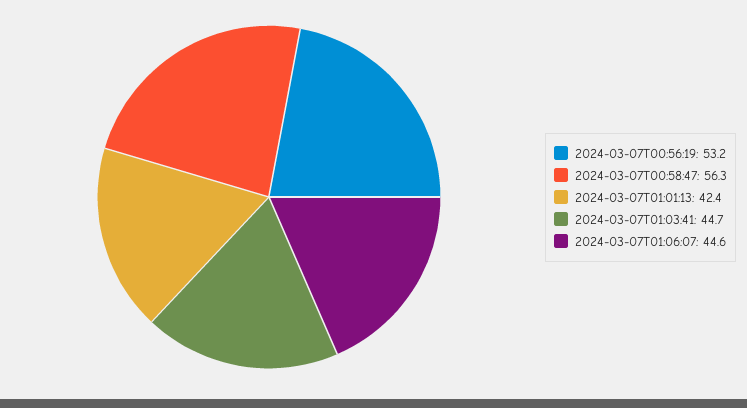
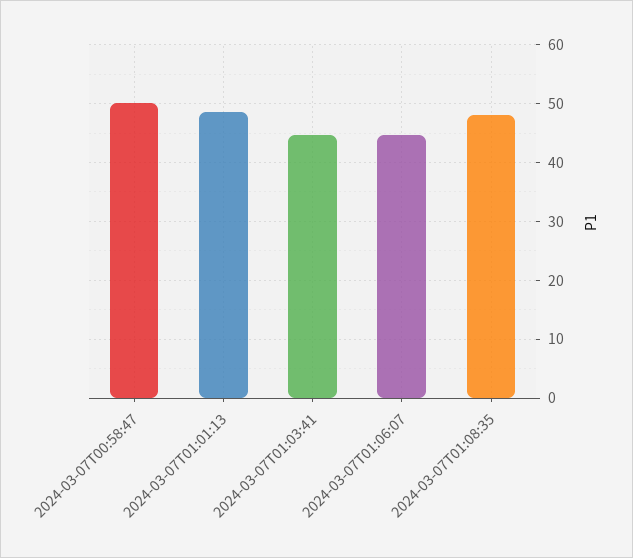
2024-03-07T00:56:19: 53.2 -> none
2024-03-07T00:58:47: 56.3 -> 50
2024-03-07T01:01:13: 42.4 -> 48
2024-03-07T01:08:35: none -> 48

